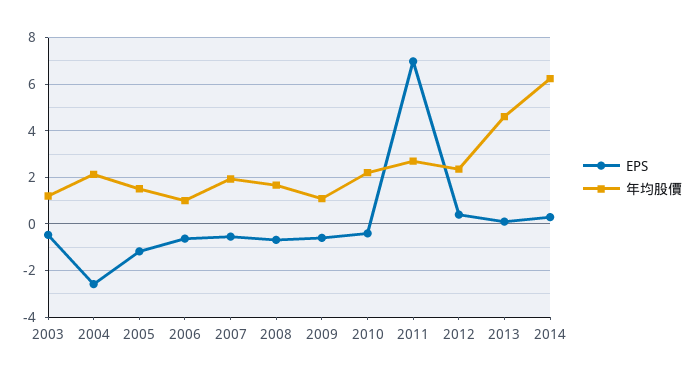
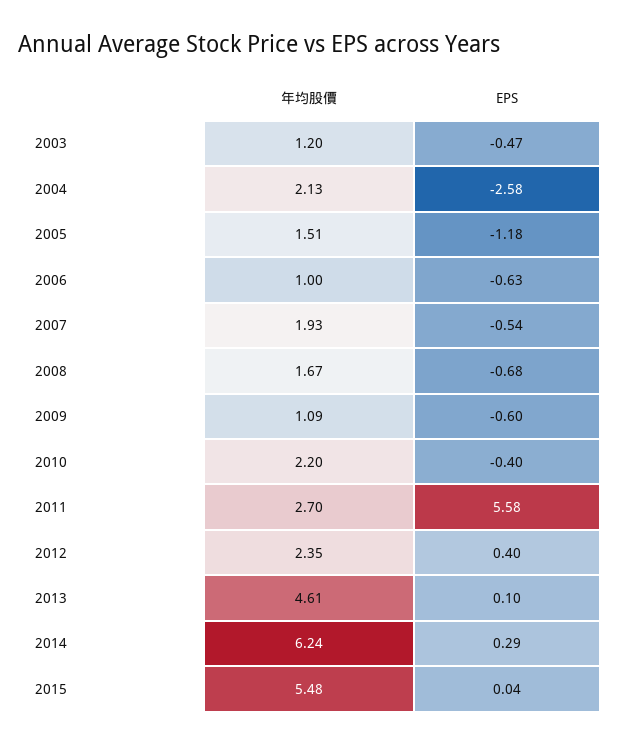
EPS, 2011: 7 -> 5.58
年均股價, 2015: none -> 5.48
EPS, 2015: none -> 0.04

